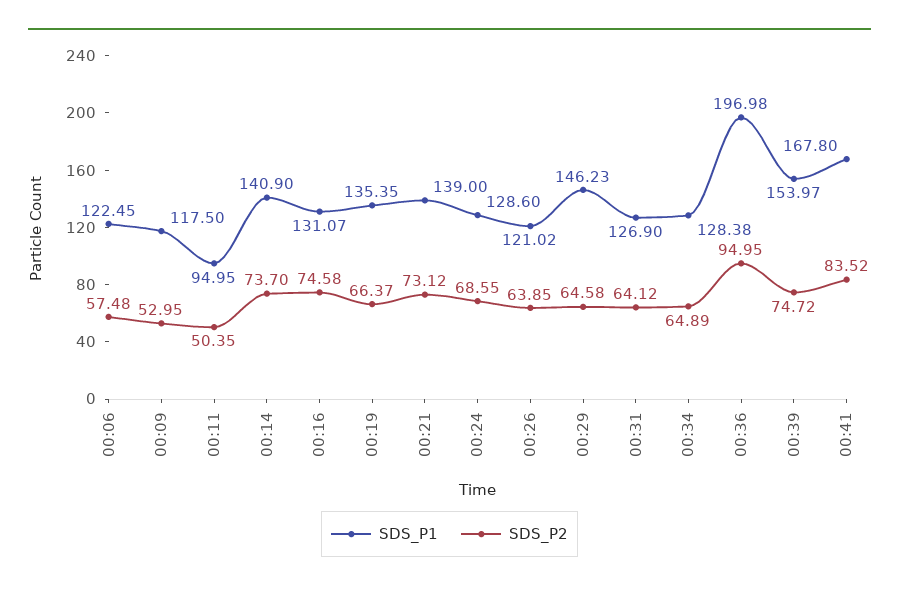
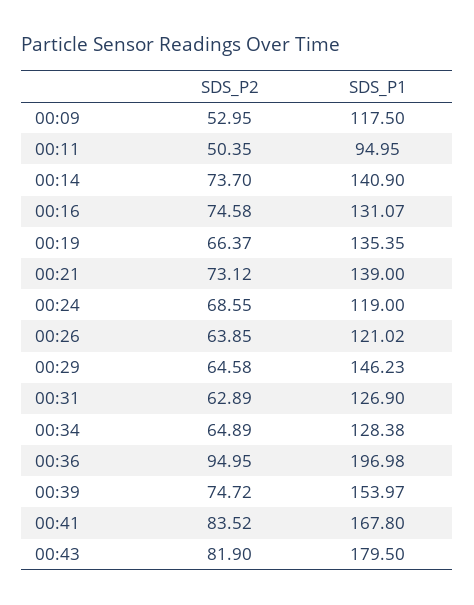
SDS_P1, 00:06: 122.45 -> none
SDS_P2, 00:06: 57.48 -> none
SDS_P1, 00:24: 128.6 -> 119
SDS_P2, 00:31: 64.12 -> 62.89
SDS_P2, 00:43: none -> 81.9
SDS_P1, 00:43: none -> 179.5

